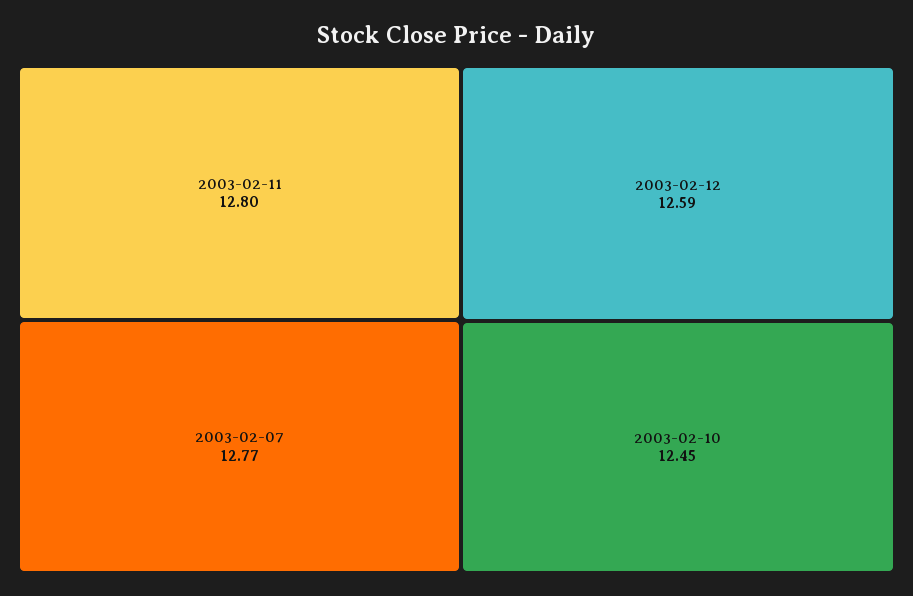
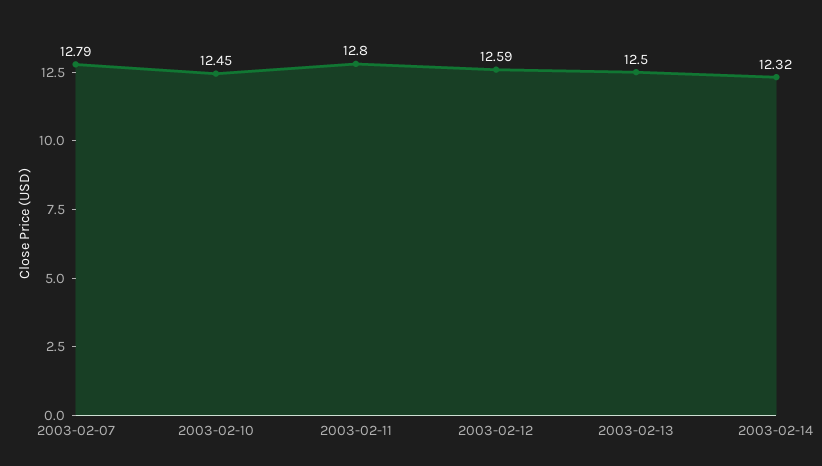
2003-02-07: 12.77 -> 12.79
2003-02-13: none -> 12.5
2003-02-14: none -> 12.32

